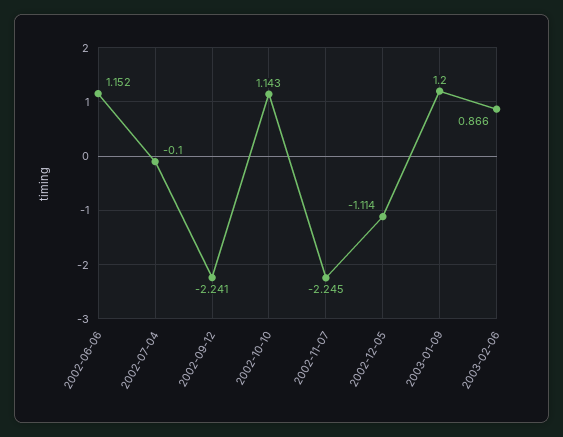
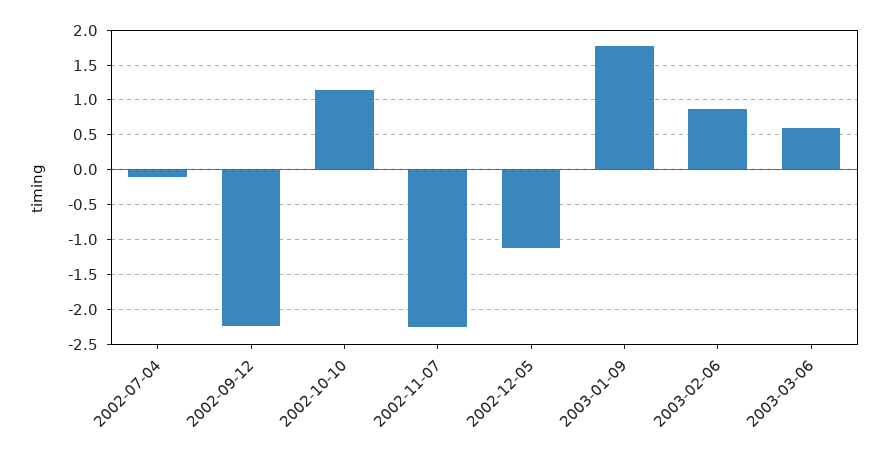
2002-06-06: 1.152 -> none
2003-01-09: 1.2 -> 1.8
2003-03-06: none -> 0.6

